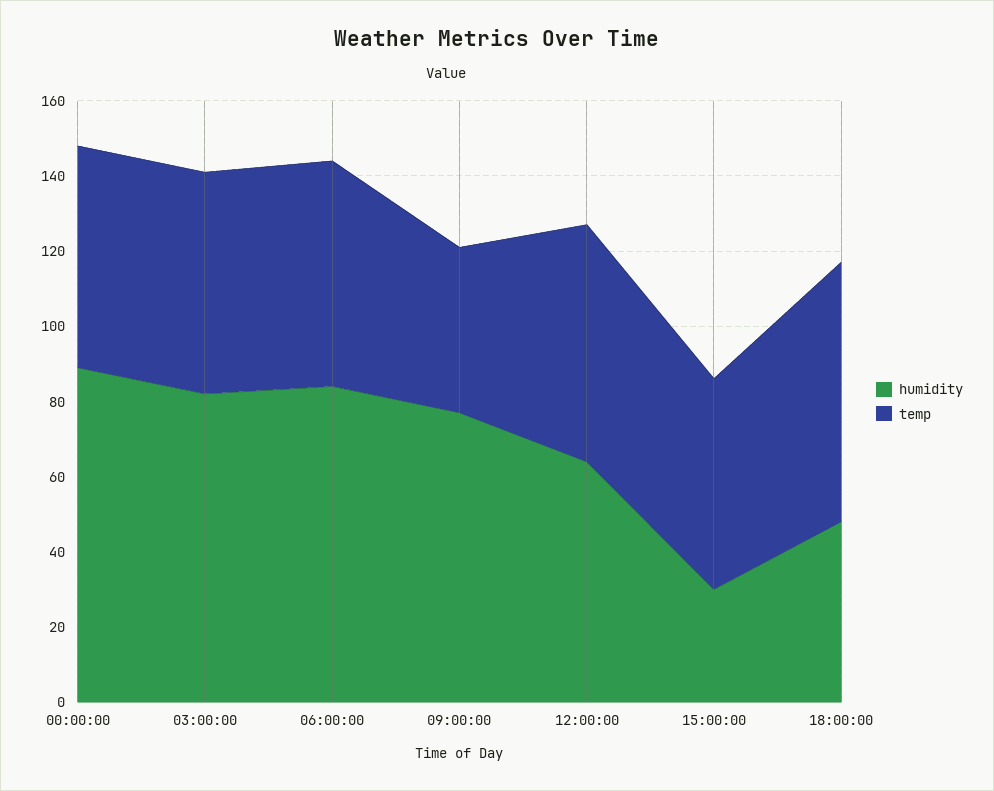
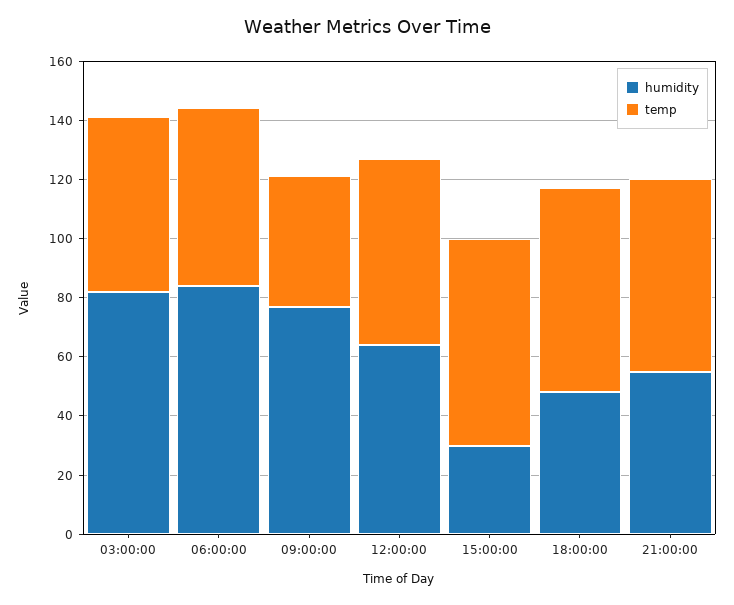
humidity, 00:00:00: 90 -> none
temp, 00:00:00: 60 -> none
temp, 15:00:00: 55 -> 70
humidity, 21:00:00: none -> 55
temp, 21:00:00: none -> 65

